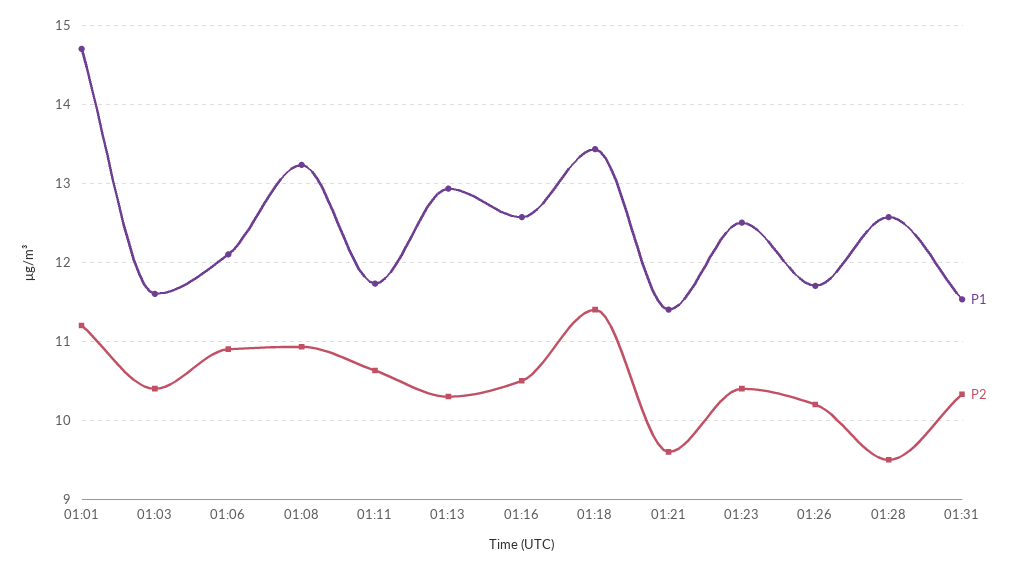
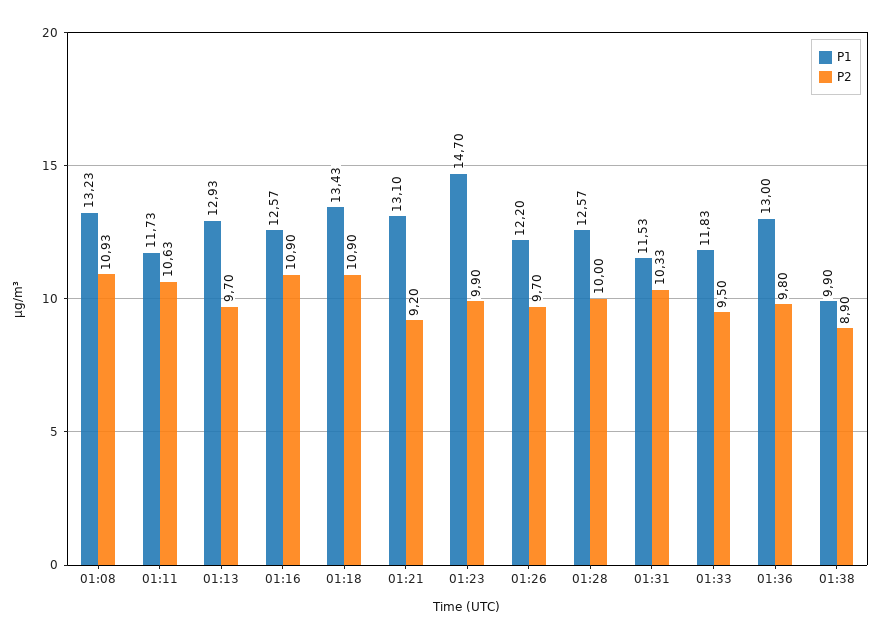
P1, 01:01: 14.7 -> none
P2, 01:01: 11.2 -> none
P1, 01:03: 11.6 -> none
P2, 01:03: 10.4 -> none
P1, 01:06: 12.1 -> none
P2, 01:06: 10.9 -> none
P2, 01:13: 10.3 -> 9.7
P2, 01:16: 10.5 -> 10.9
P2, 01:18: 11.4 -> 10.9
P1, 01:21: 11.4 -> 13.1
P2, 01:21: 9.6 -> 9.2
P1, 01:23: 12.5 -> 14.7
P2, 01:23: 10.4 -> 9.9
P1, 01:26: 11.7 -> 12.2
P2, 01:26: 10.2 -> 9.7
P2, 01:28: 9.5 -> 10
P1, 01:33: none -> 11.83
P2, 01:33: none -> 9.5
P1, 01:36: none -> 13
P2, 01:36: none -> 9.8
P1, 01:38: none -> 9.9
P2, 01:38: none -> 8.9

